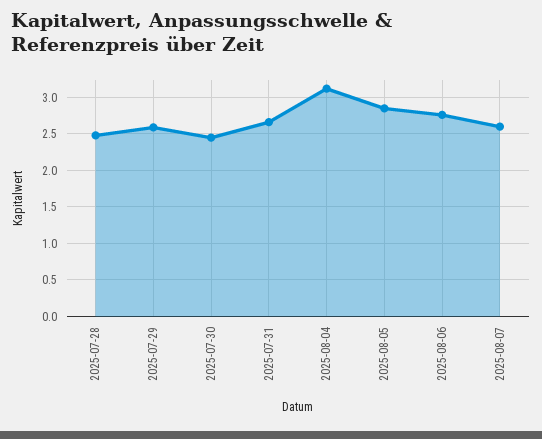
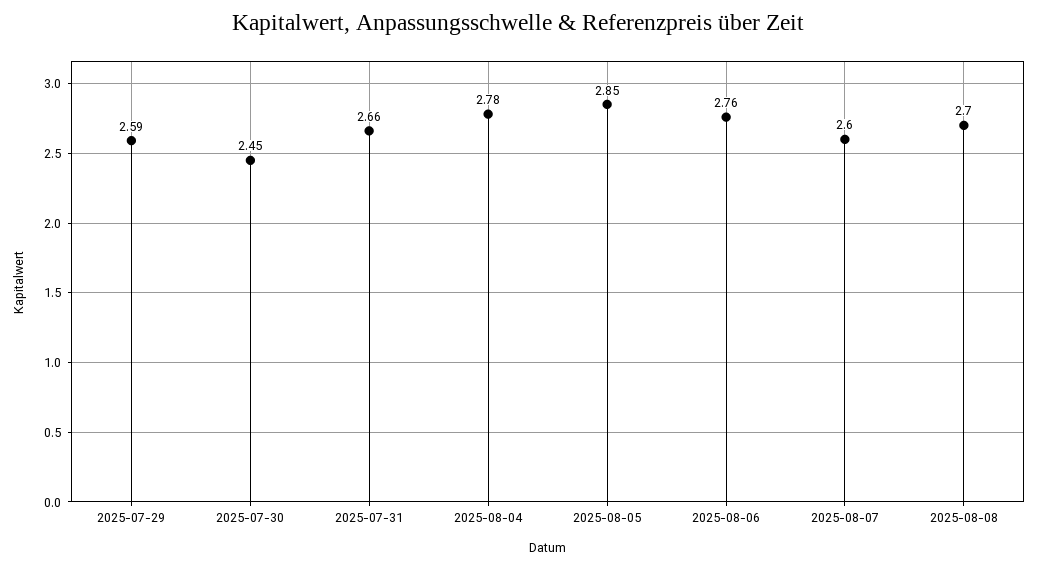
2025-07-28: 2.5 -> none
2025-08-04: 3.1 -> 2.78
2025-08-08: none -> 2.7

